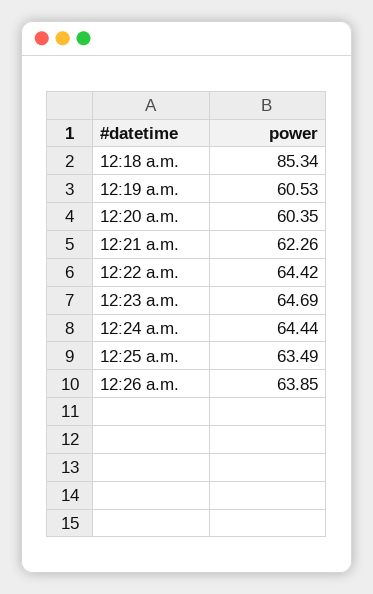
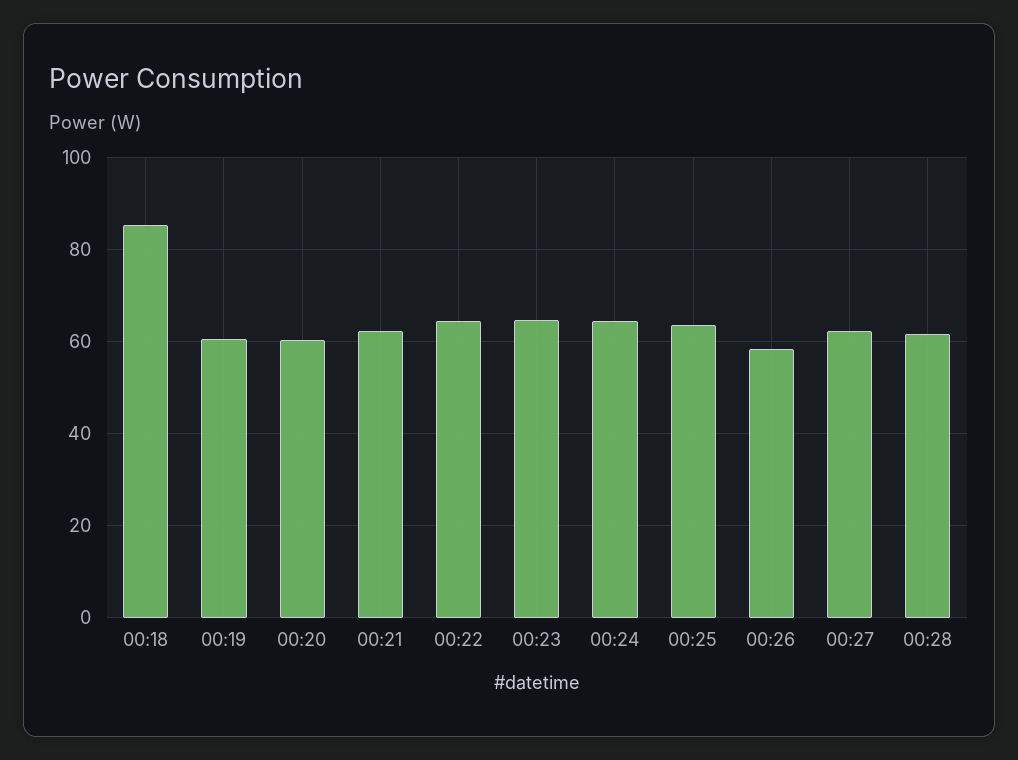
12:26 a.m.: 63.85 -> 58
00:27: none -> 62
00:28: none -> 62

